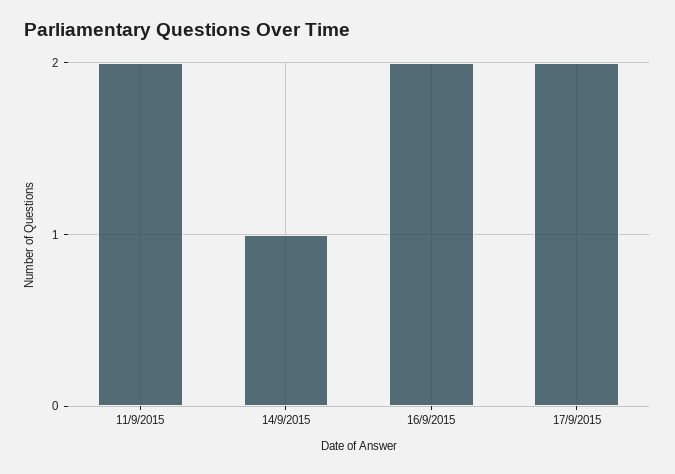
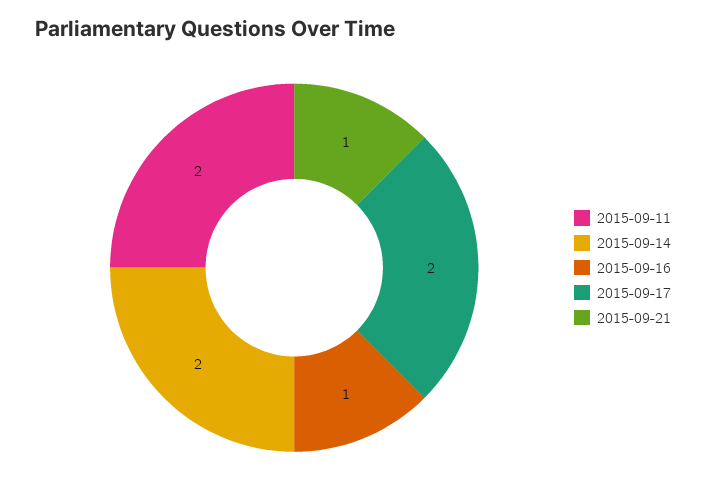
14/9/2015: 1 -> 2
16/9/2015: 2 -> 1
2015-09-21: none -> 1

